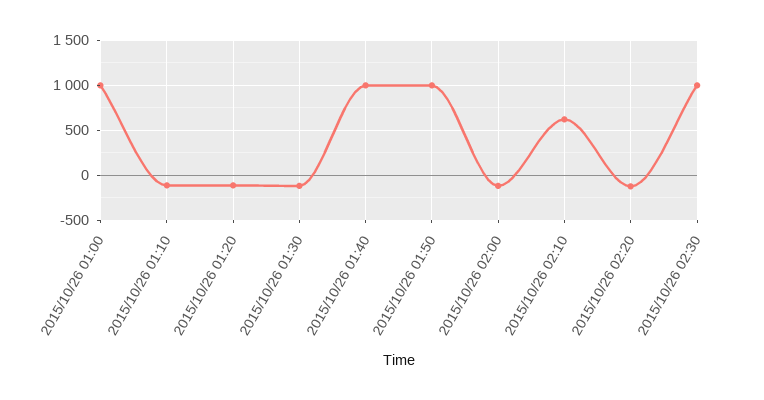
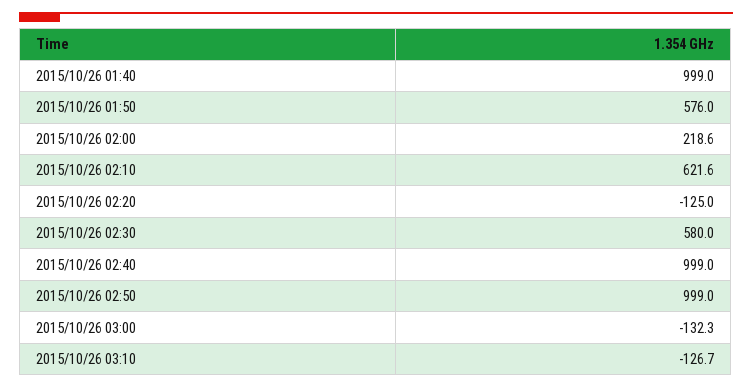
2015/10/26 01:00: 1000 -> none
2015/10/26 01:10: -100 -> none
2015/10/26 01:20: -100 -> none
2015/10/26 01:30: -100 -> none
2015/10/26 01:50: 1000 -> 576
2015/10/26 02:00: -100 -> 218.6
2015/10/26 02:30: 1000 -> 580
2015/10/26 02:40: none -> 999
2015/10/26 02:50: none -> 999
2015/10/26 03:00: none -> -132.3
2015/10/26 03:10: none -> -126.7

